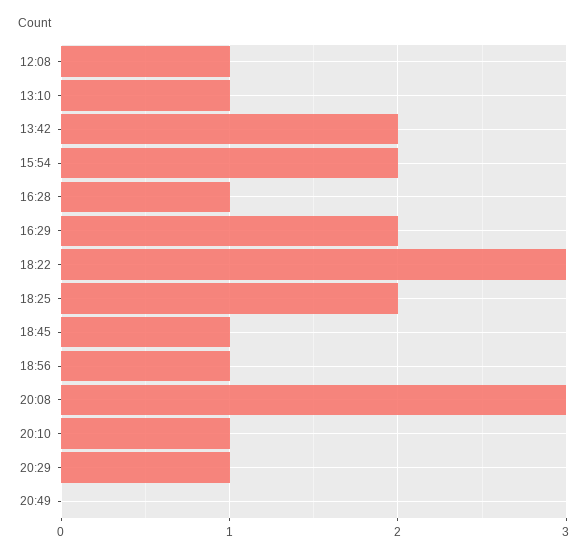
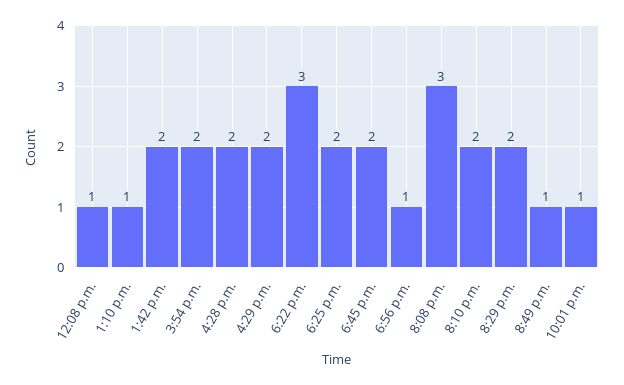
16:28: 1 -> 2
18:45: 1 -> 2
20:10: 1 -> 2
20:29: 1 -> 2
20:49: 0 -> 1
10:01 p.m.: none -> 1

